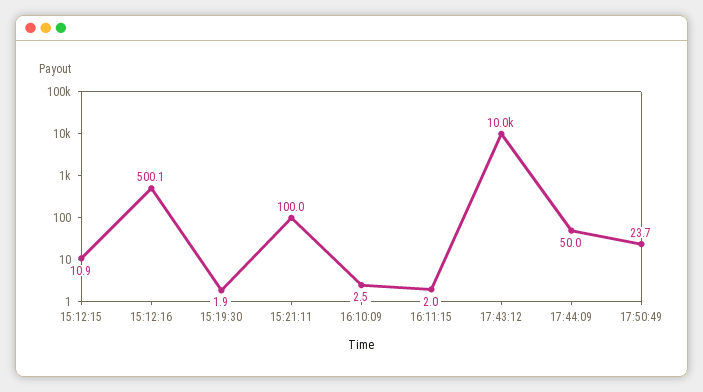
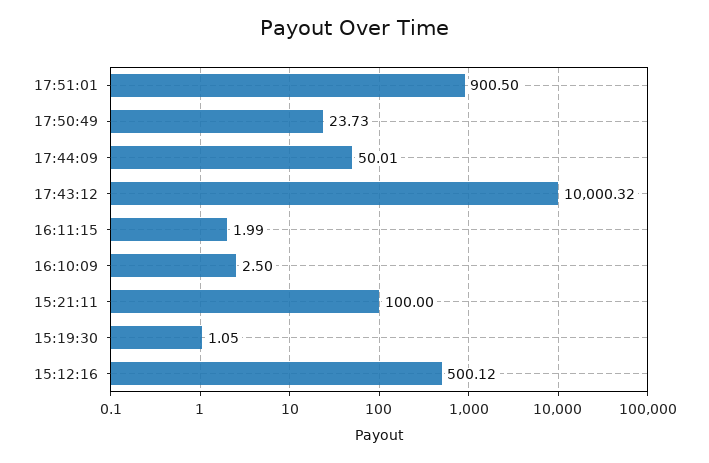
15:12:15: 10.9 -> none
15:19:30: 1.9 -> 1.05
17:51:01: none -> 900.5

